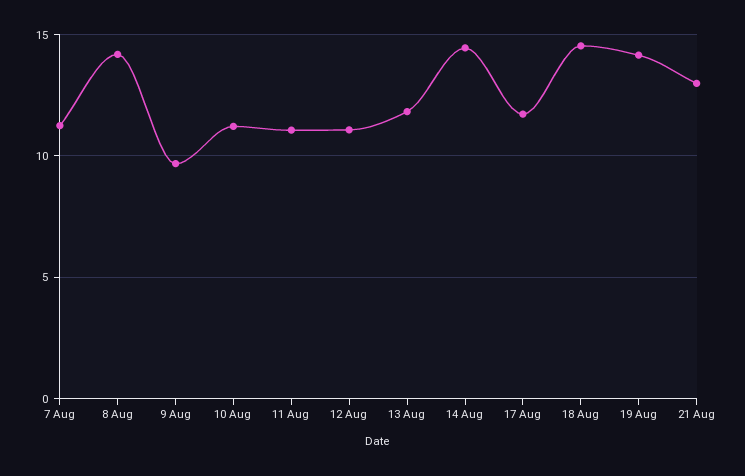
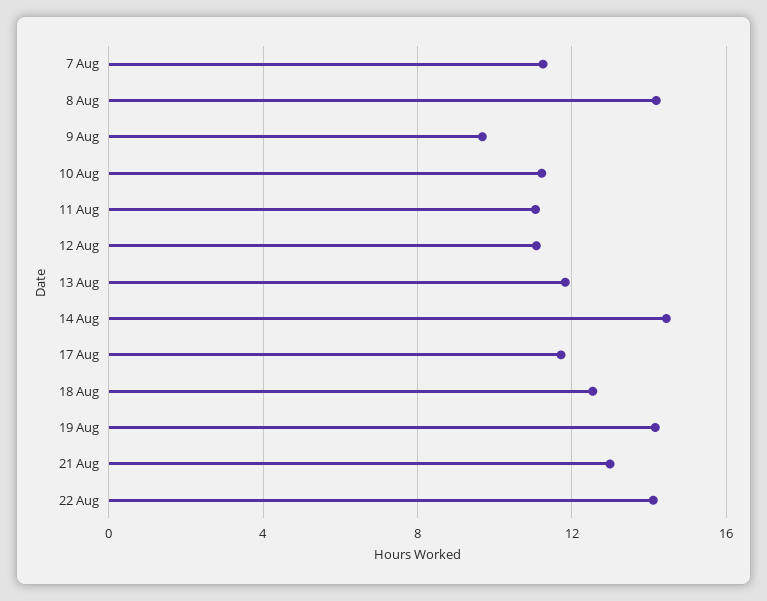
18 Aug: 14.5 -> 12.5
22 Aug: none -> 14

